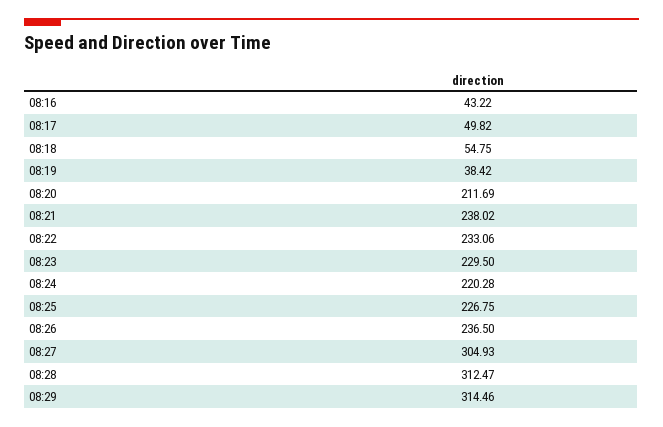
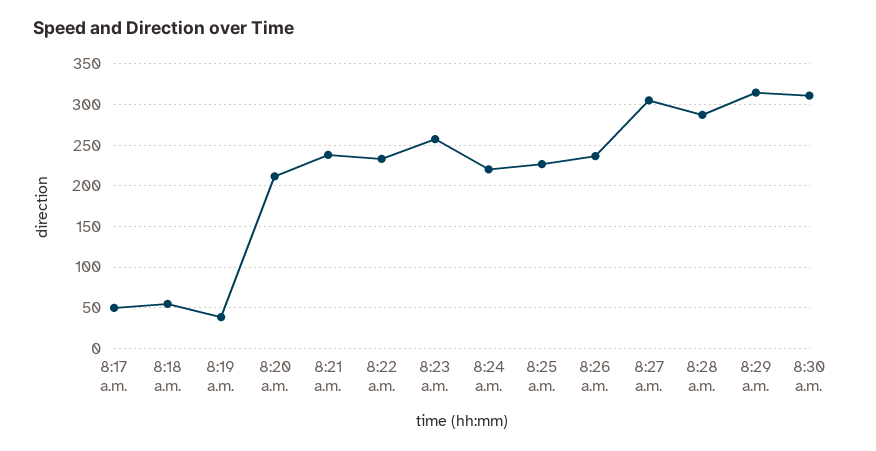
08:16: 43.22 -> none
08:23: 229.5 -> 260
08:28: 312.47 -> 290
8:30 a.m.: none -> 310

